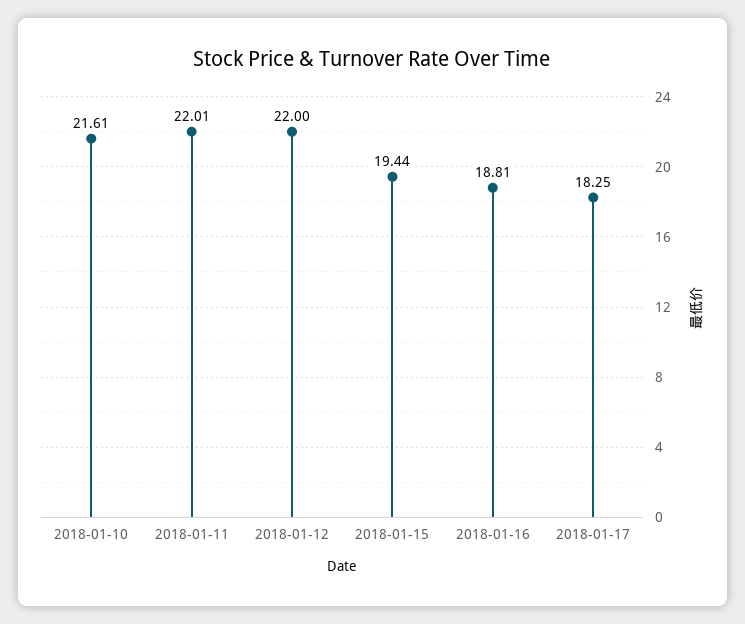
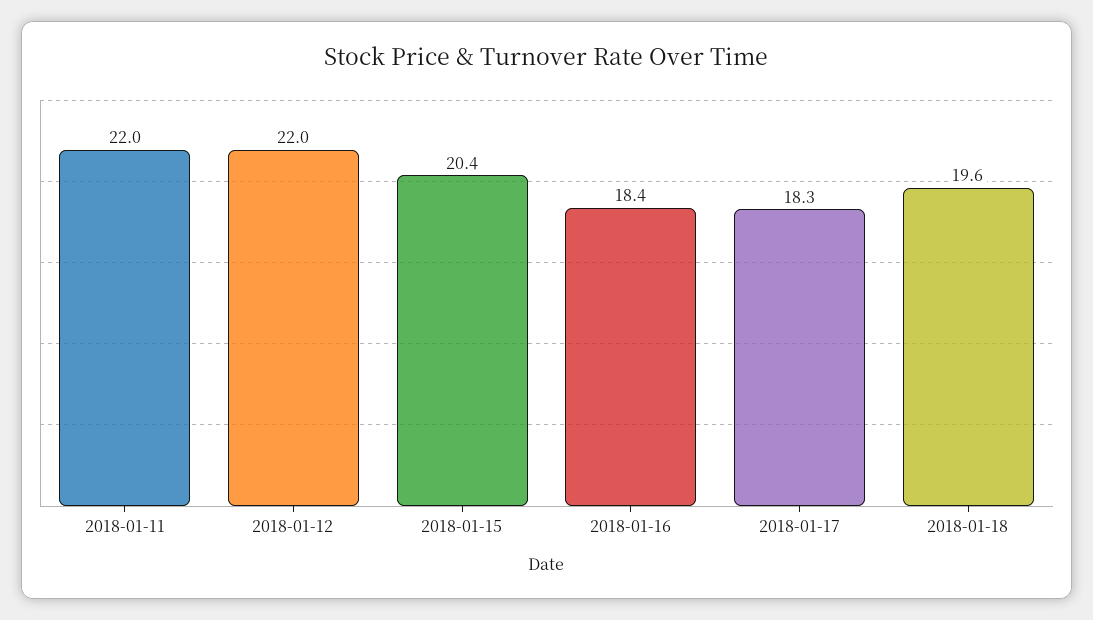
2018-01-10: 21.61 -> none
2018-01-15: 19.44 -> 20.4
2018-01-16: 18.81 -> 18.4
2018-01-18: none -> 19.6

